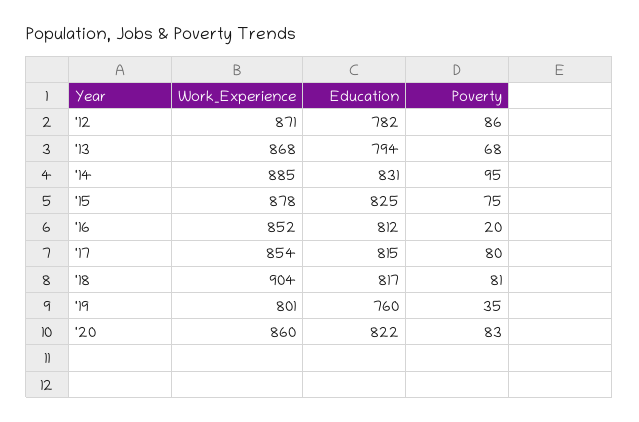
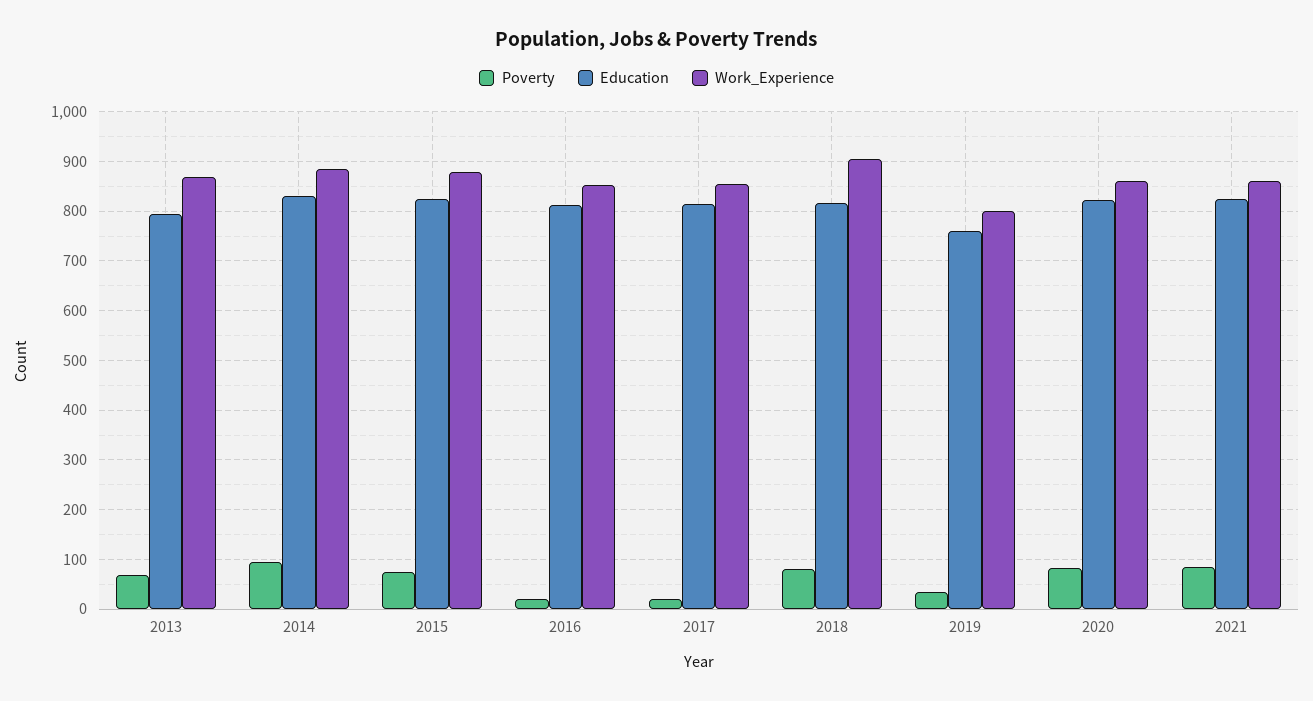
Work_Experience, '12: 871 -> none
Education, '12: 782 -> none
Poverty, '12: 86 -> none
Poverty, '17: 80 -> 20
Poverty, 2021: none -> 80
Education, 2021: none -> 820
Work_Experience, 2021: none -> 860

